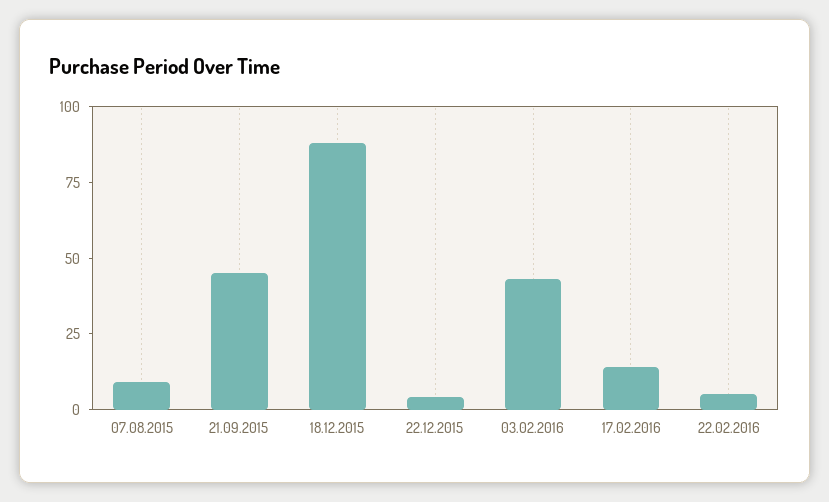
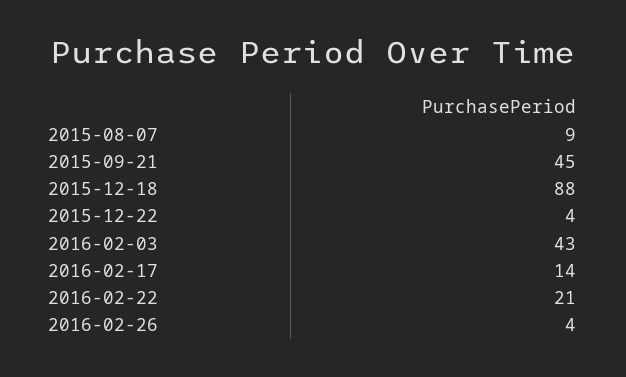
22.02.2016: 5 -> 21
2016-02-26: none -> 4

